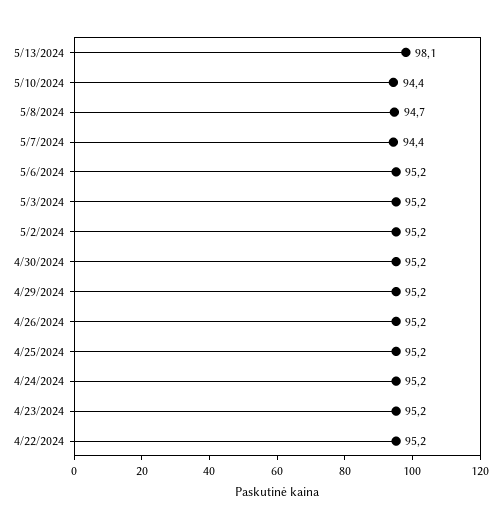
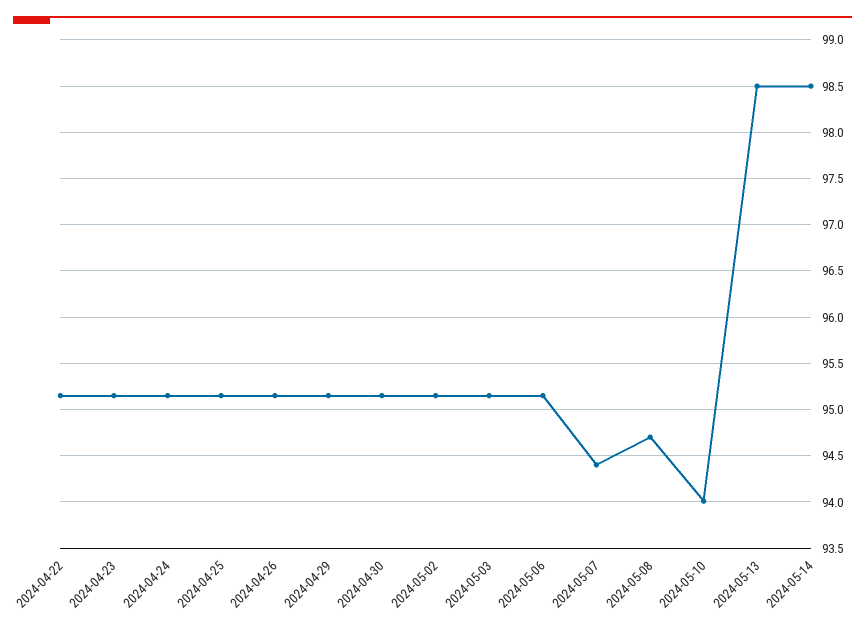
5/13/2024: 98.1 -> 98.5
5/10/2024: 94.4 -> 94
2024-05-14: none -> 98.5

